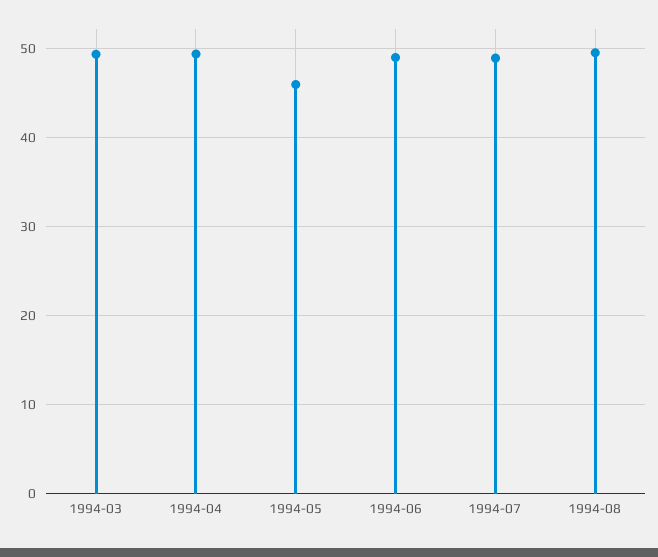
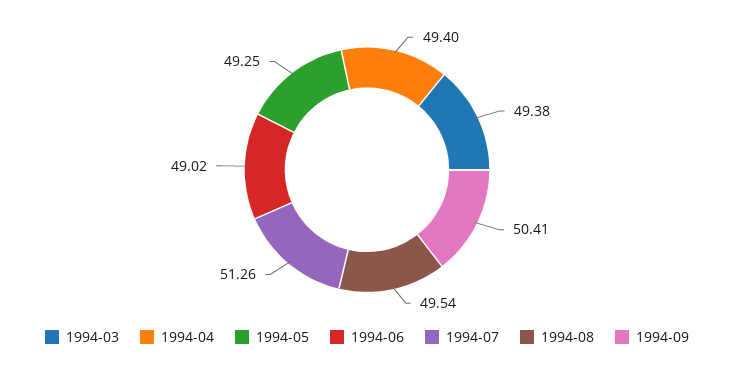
1994-05: 46 -> 49.25
1994-07: 49 -> 51.26
1994-09: none -> 50.41

